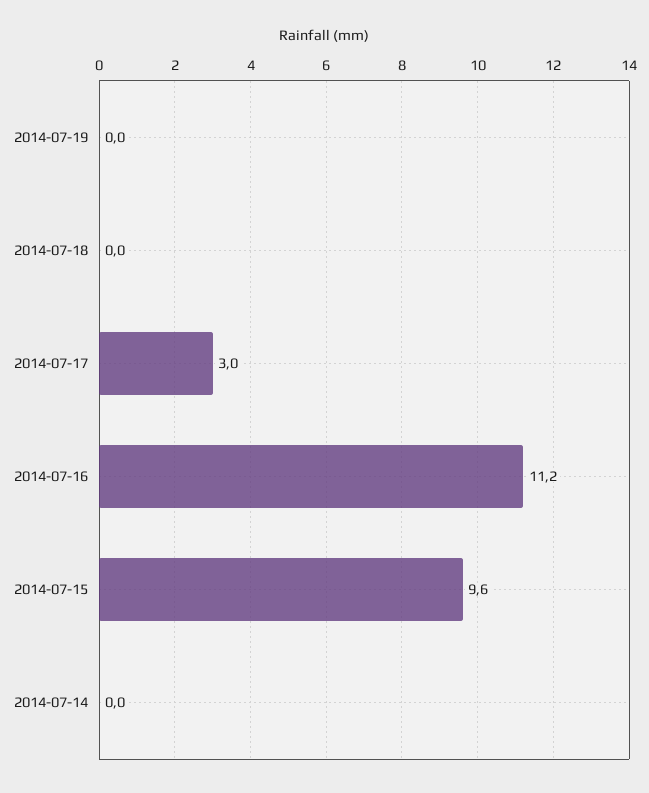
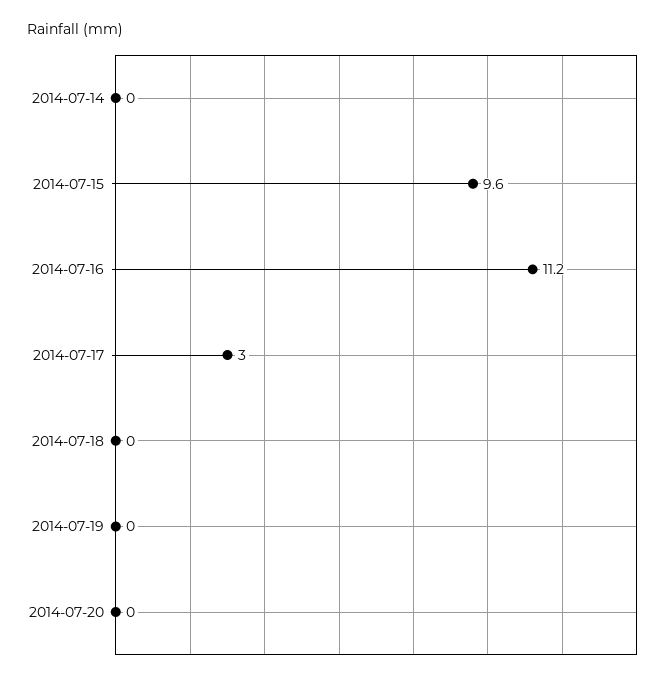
2014-07-20: none -> 0

